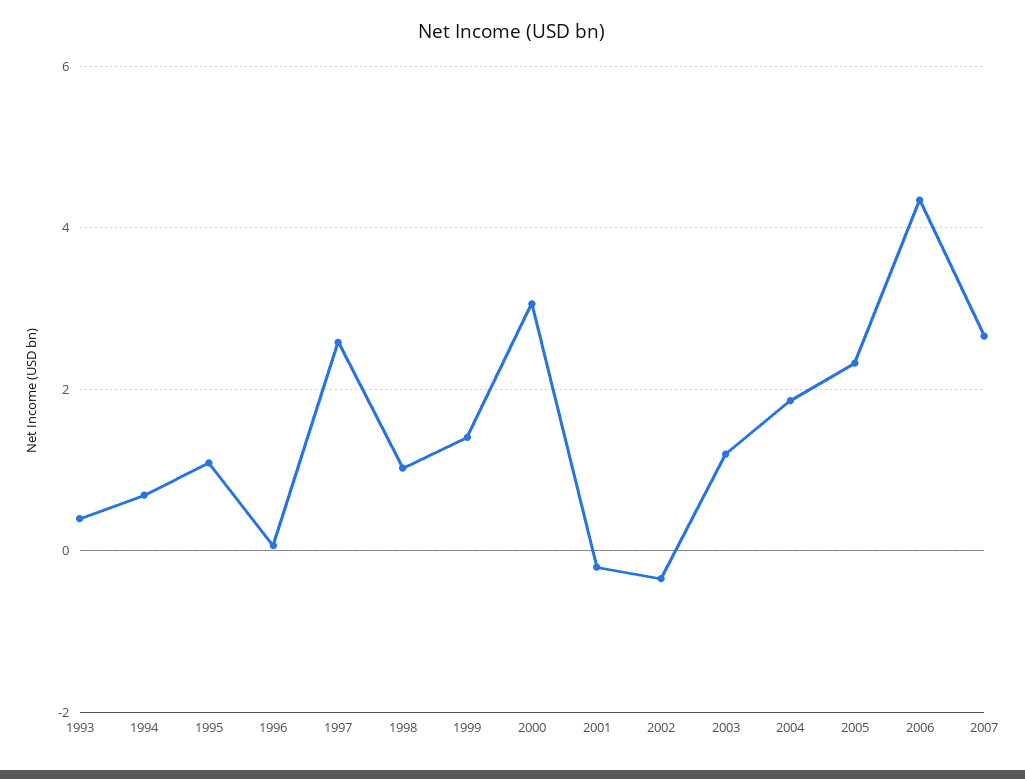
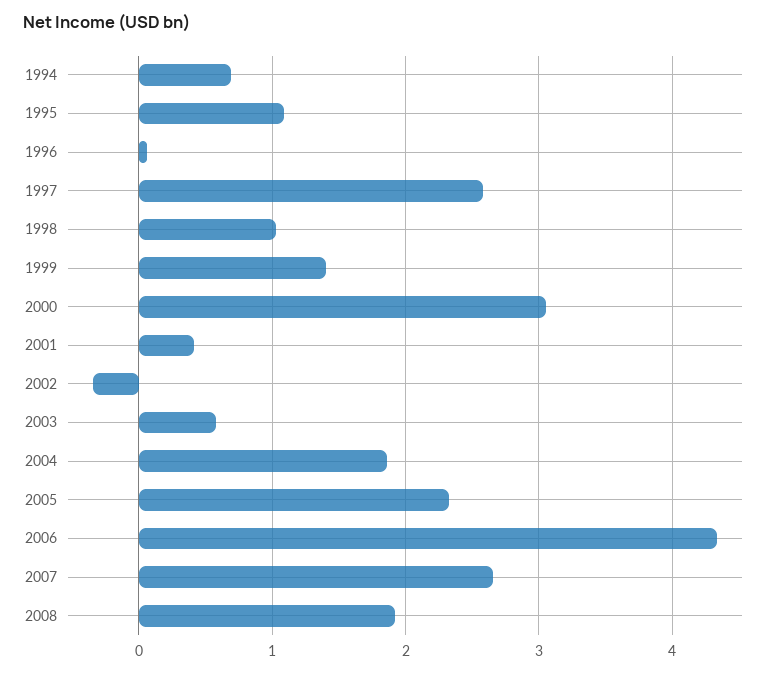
1993: 0.4 -> none
2001: -0.2 -> 0.4
2003: 1.2 -> 0.6
2008: none -> 1.9

